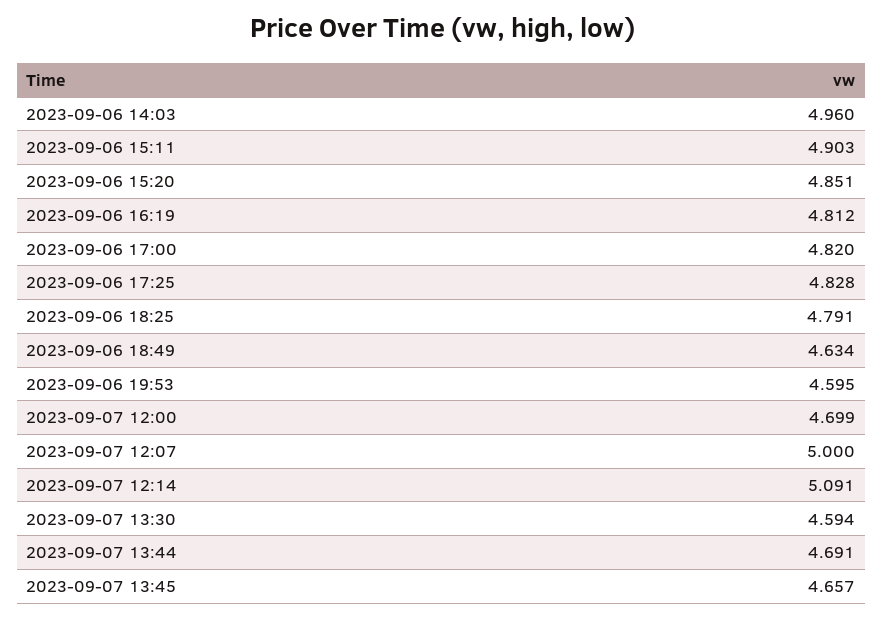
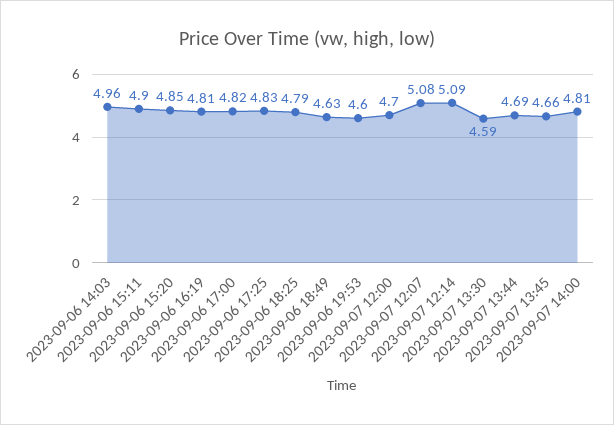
2023-09-07 12:07: 5 -> 5.08
2023-09-07 14:00: none -> 4.81

